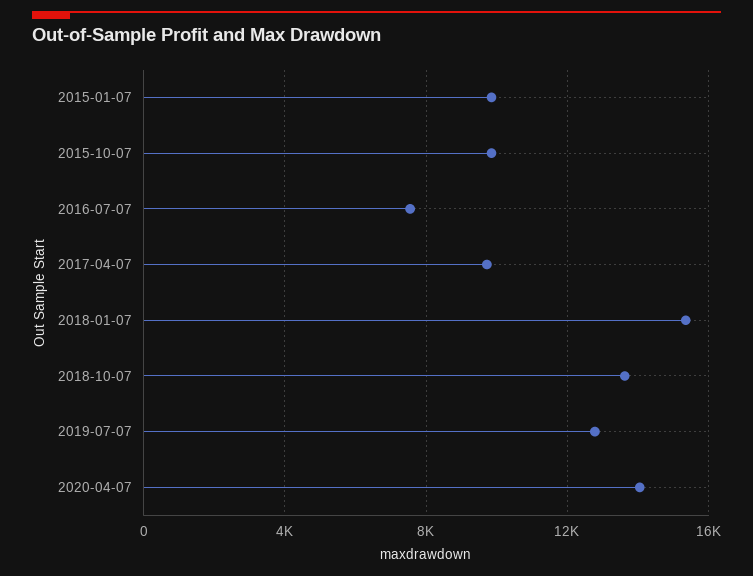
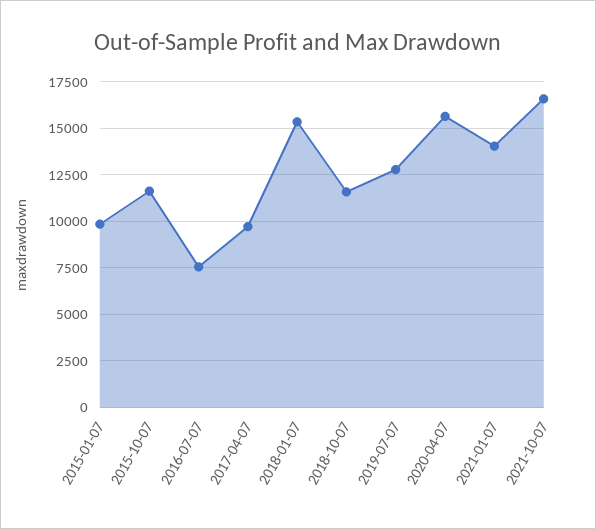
2015-10-07: 10000 -> 11500
2018-10-07: 13500 -> 11500
2020-04-07: 14000 -> 15500
2021-01-07: none -> 14000
2021-10-07: none -> 16500

